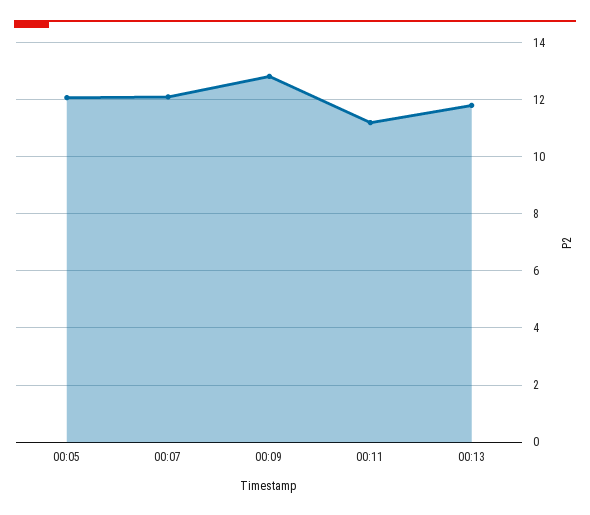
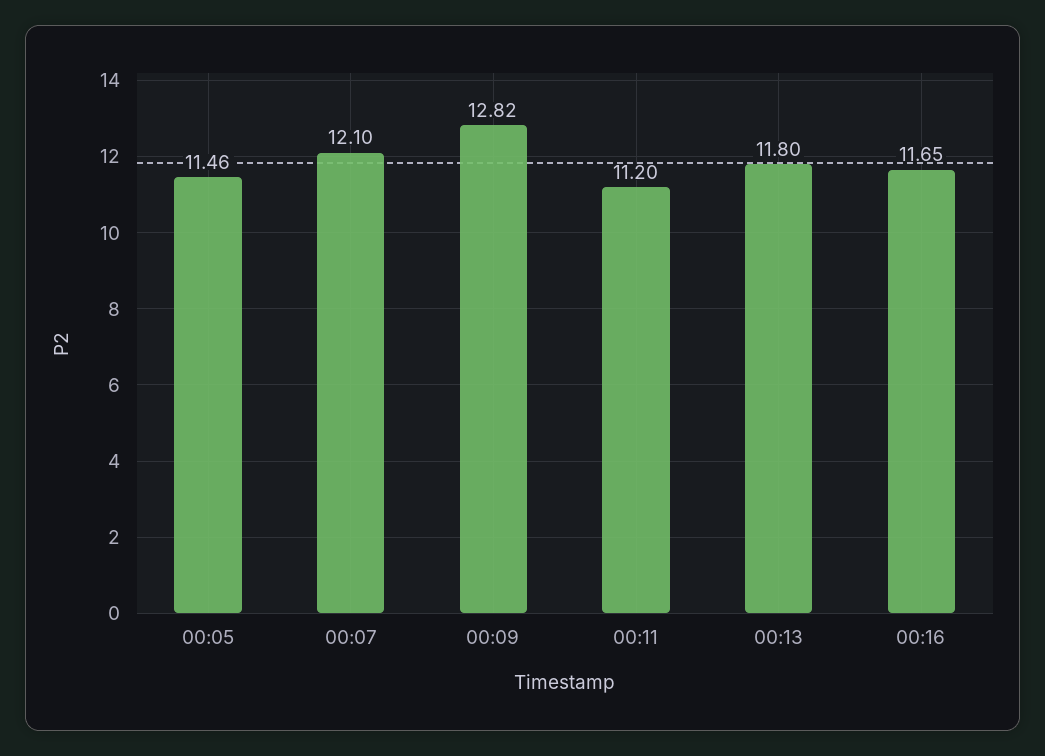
00:05: 12 -> 11.46
00:16: none -> 11.65

